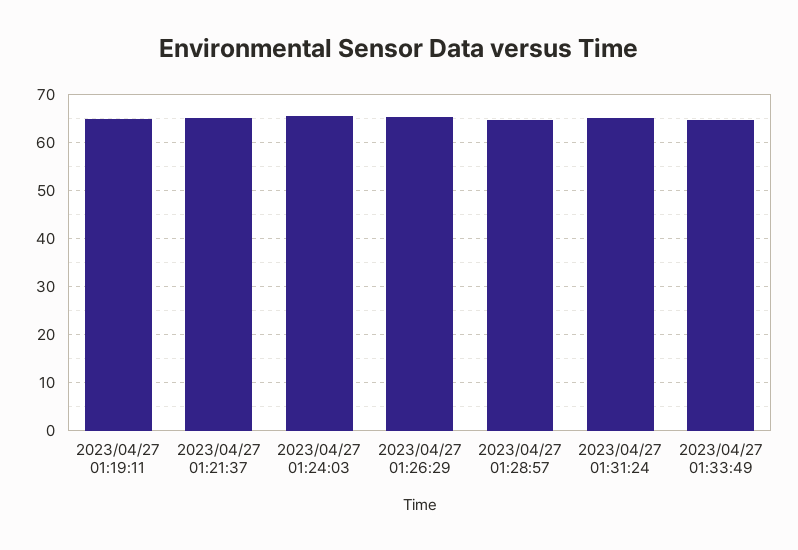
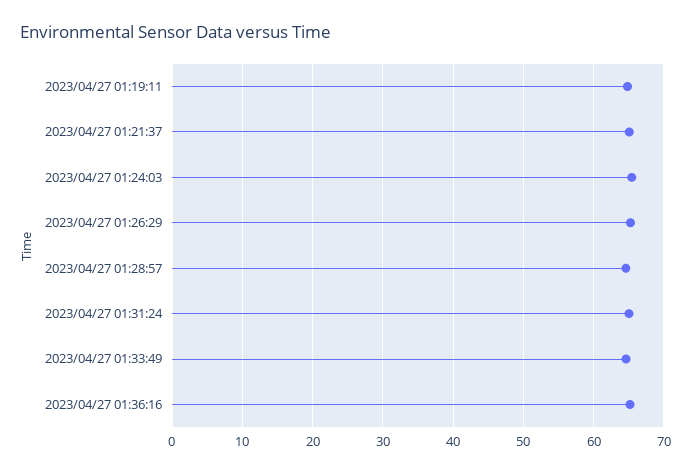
2023/04/27 01:36:16: none -> 65

